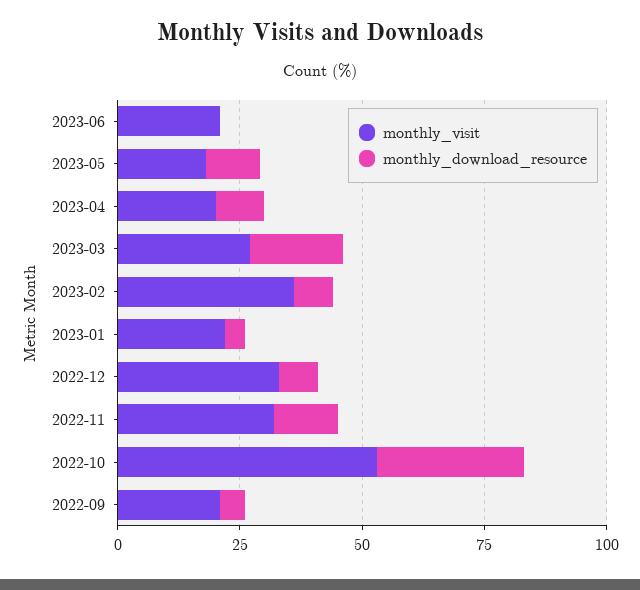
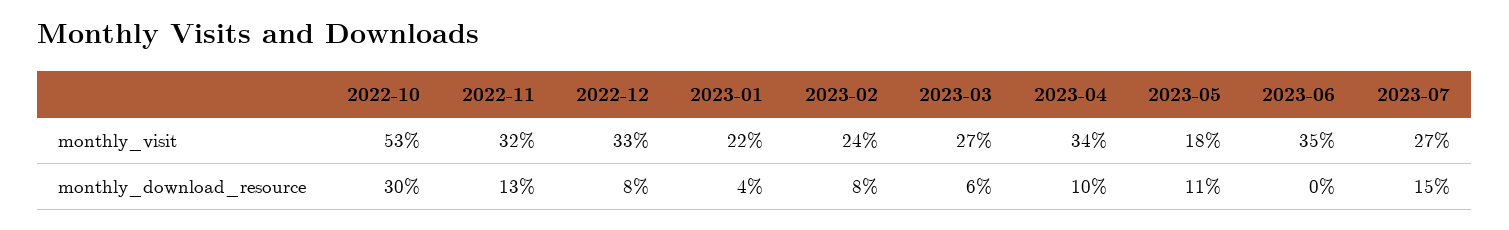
monthly_visit, 2023-06: 20 -> 35
monthly_visit, 2023-04: 20 -> 34
monthly_download_resource, 2023-03: 20 -> 6
monthly_visit, 2023-02: 35 -> 24
monthly_visit, 2022-09: 20 -> none
monthly_download_resource, 2022-09: 5 -> none
monthly_visit, 2023-07: none -> 27
monthly_download_resource, 2023-07: none -> 15

